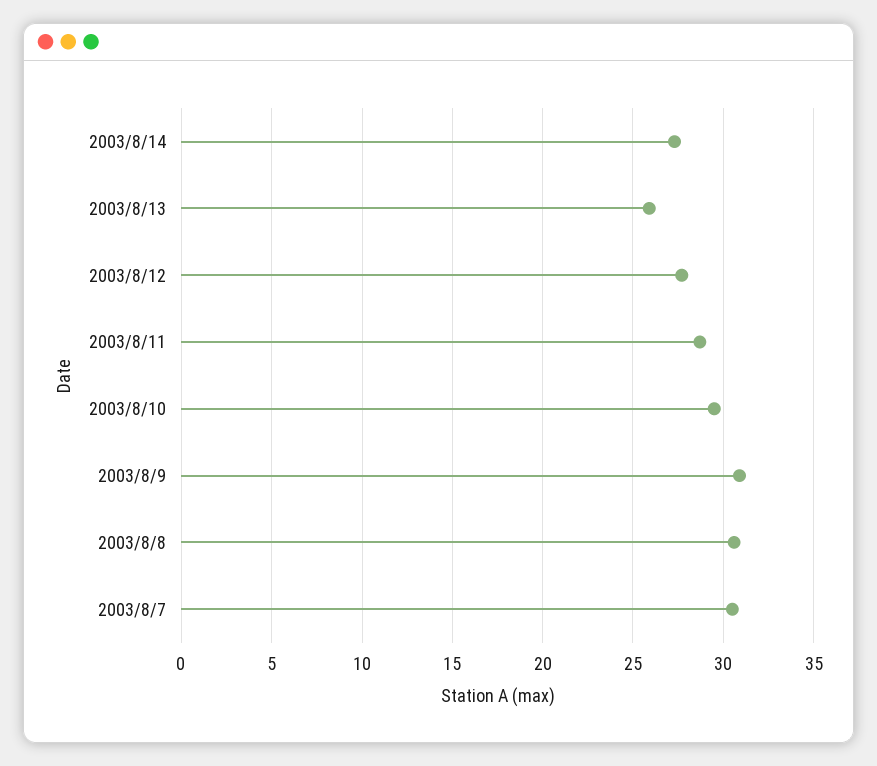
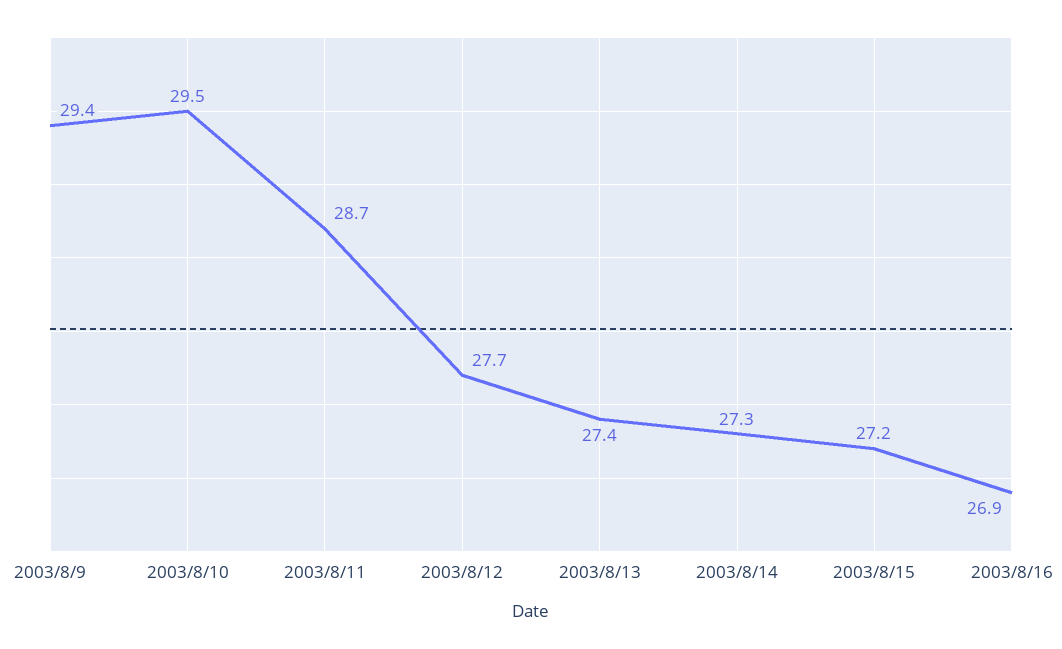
2003/8/13: 26 -> 27.4
2003/8/9: 31 -> 29.4
2003/8/8: 30.5 -> none
2003/8/7: 30.5 -> none
2003/8/15: none -> 27.2
2003/8/16: none -> 26.9

